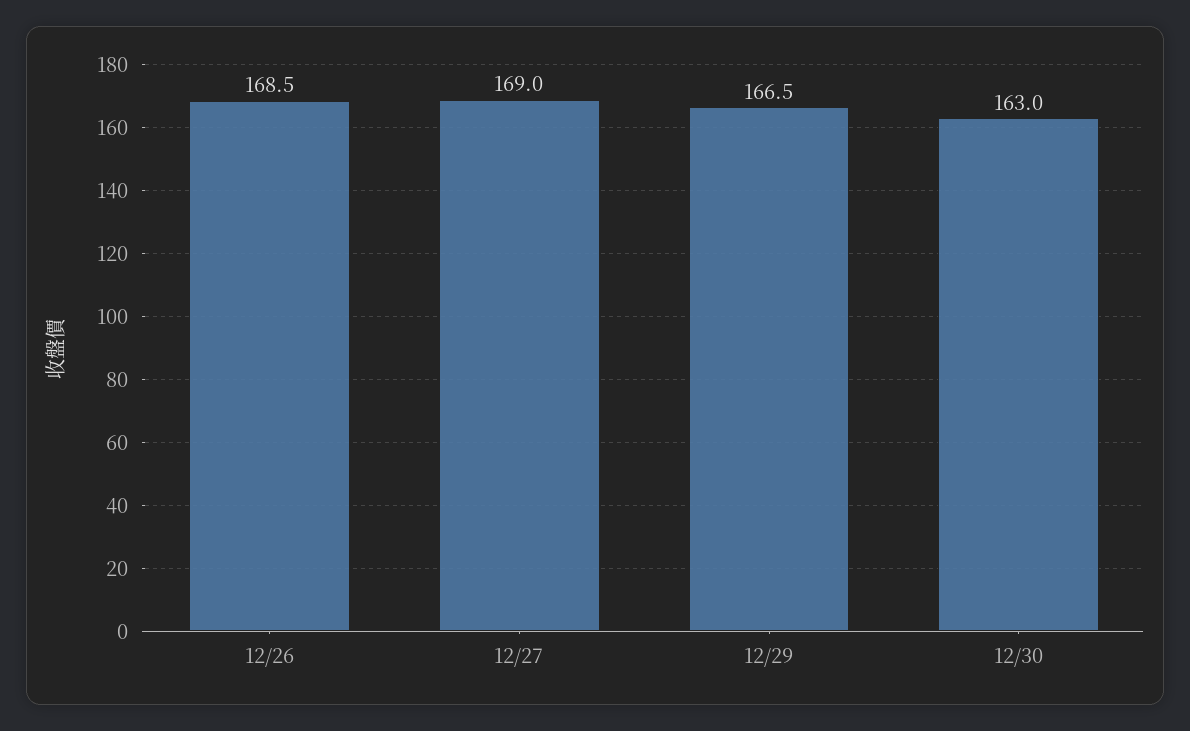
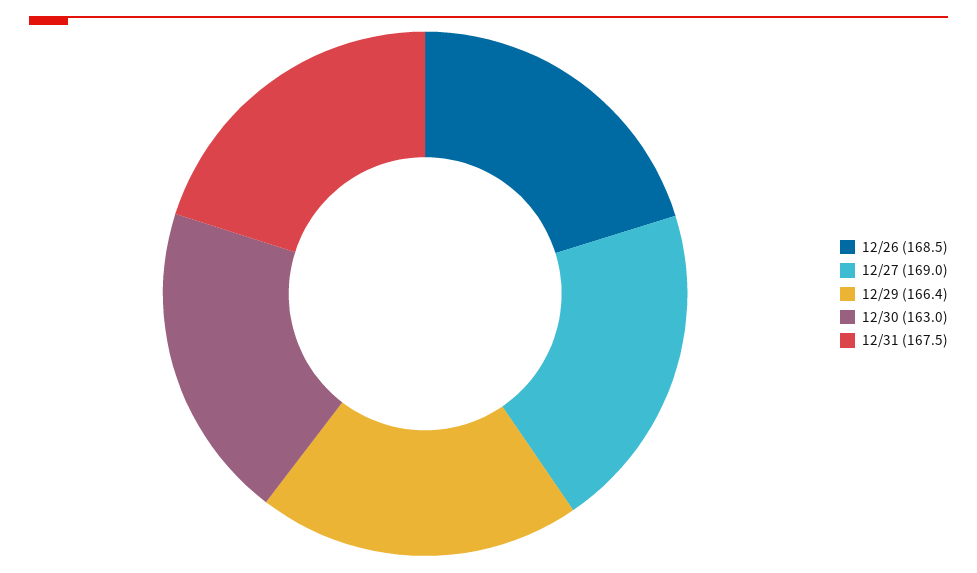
12/29: 166.5 -> 166.4
12/31: none -> 167.5

